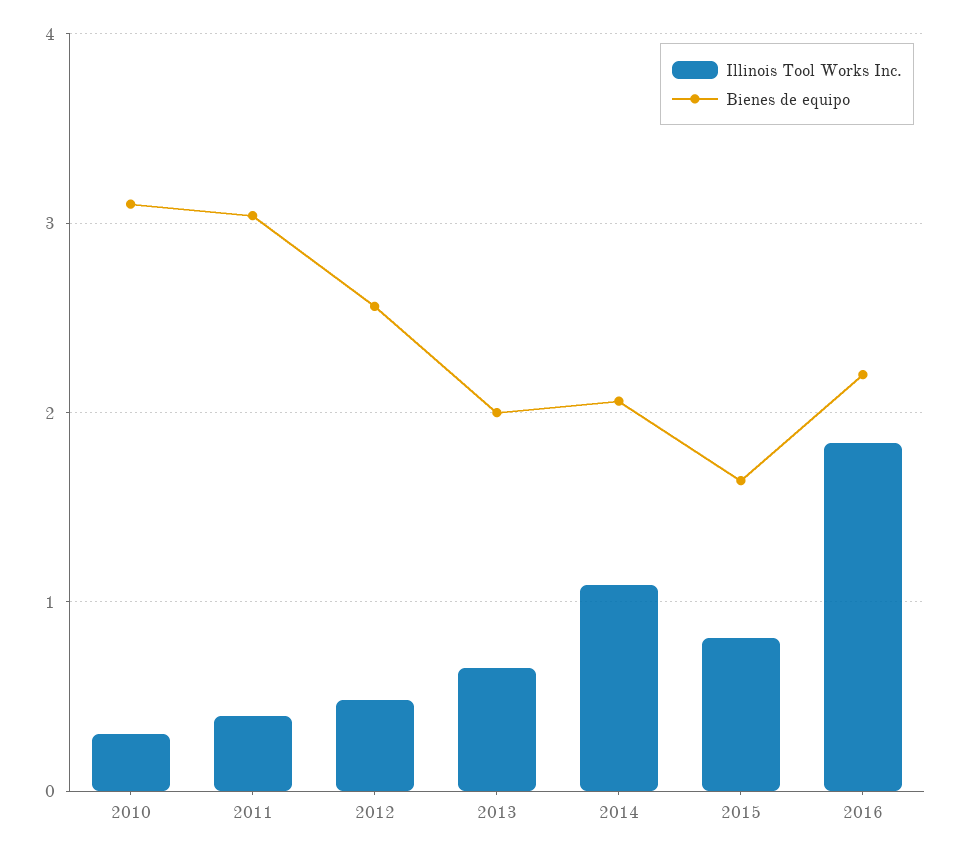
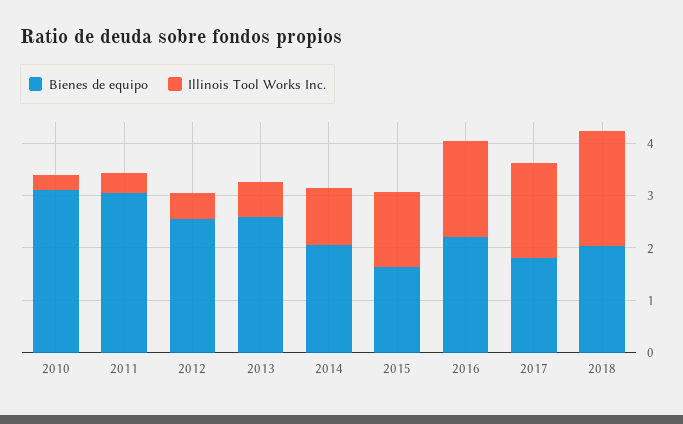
Bienes de equipo, 2013: 2 -> 2.6
Illinois Tool Works Inc., 2015: 0.8 -> 1.4
Bienes de equipo, 2017: none -> 1.8
Illinois Tool Works Inc., 2017: none -> 1.8
Bienes de equipo, 2018: none -> 2
Illinois Tool Works Inc., 2018: none -> 2.2

